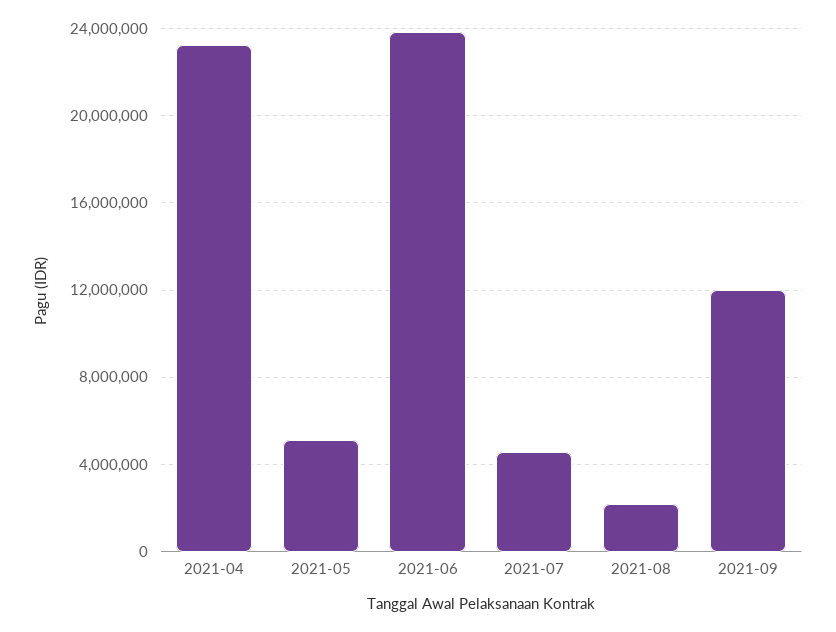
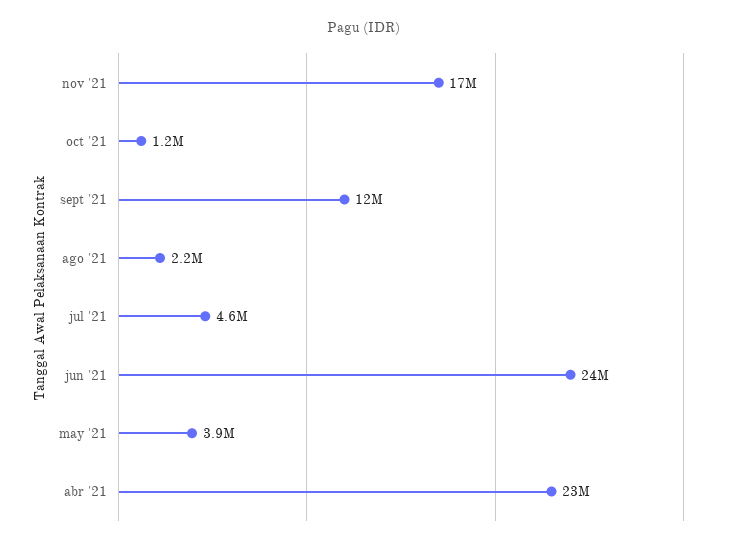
2021-05: 5000000 -> 3900000
nov '21: none -> 17000000
oct '21: none -> 1200000

